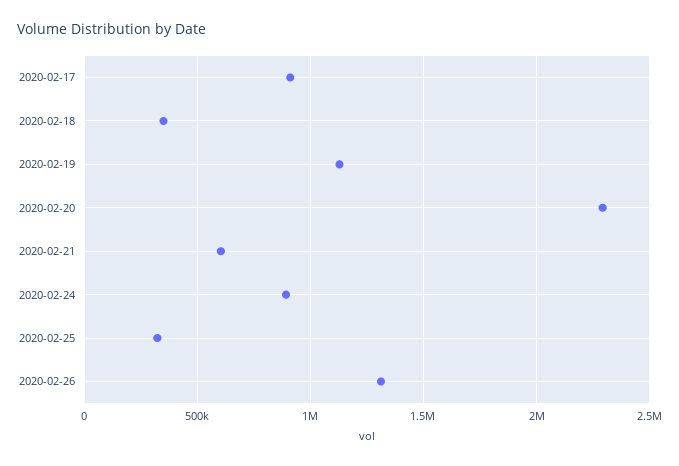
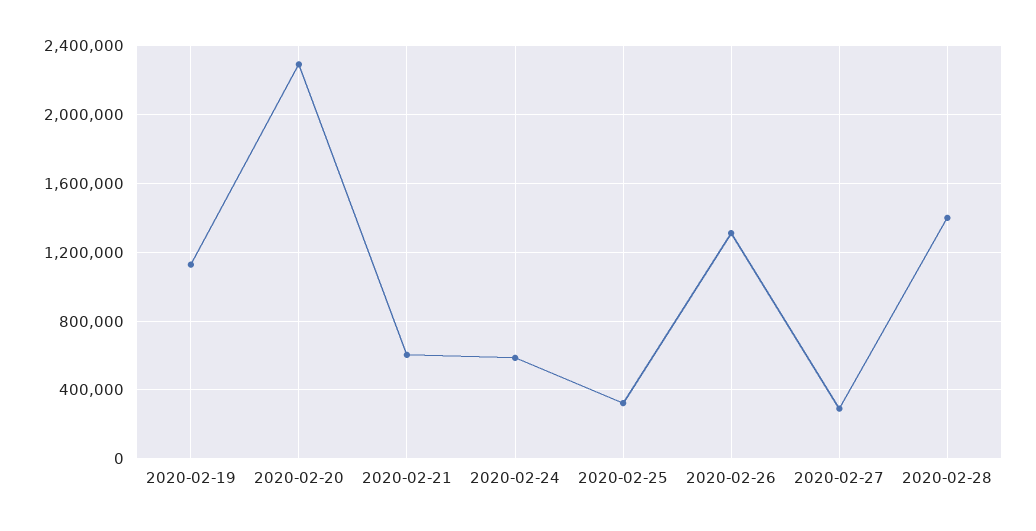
2020-02-17: 900000 -> none
2020-02-18: 350000 -> none
2020-02-24: 900000 -> 600000
2020-02-27: none -> 300000
2020-02-28: none -> 1400000

